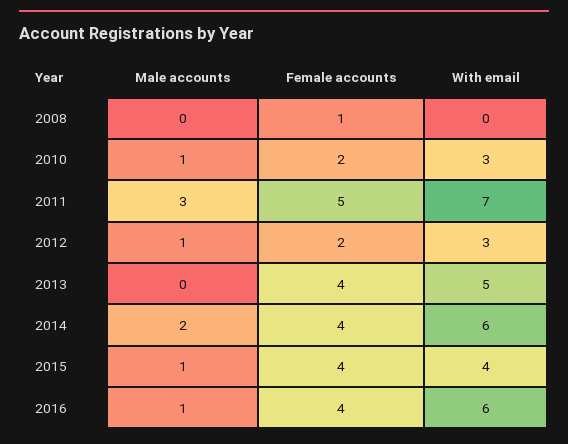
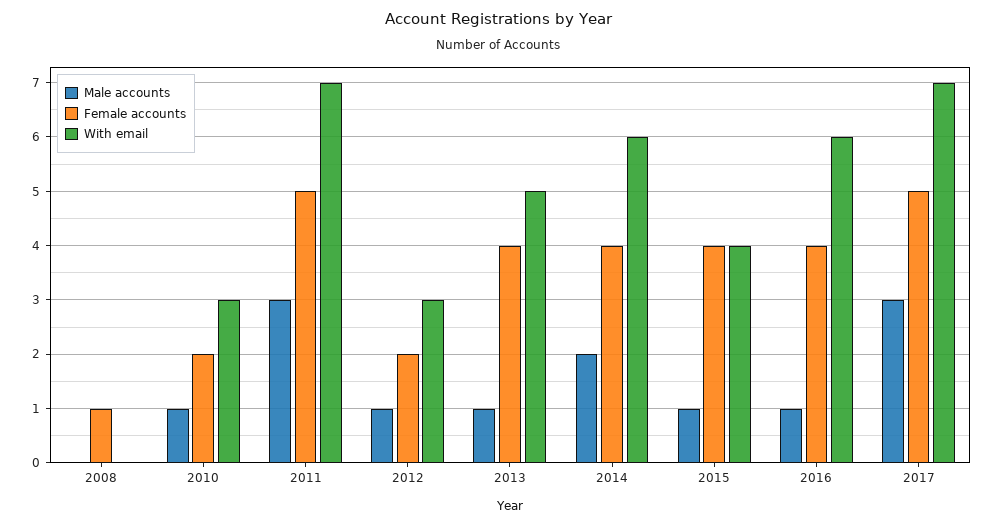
Male accounts, 2013: 0 -> 1
Male accounts, 2017: none -> 3
Female accounts, 2017: none -> 5
With email, 2017: none -> 7

